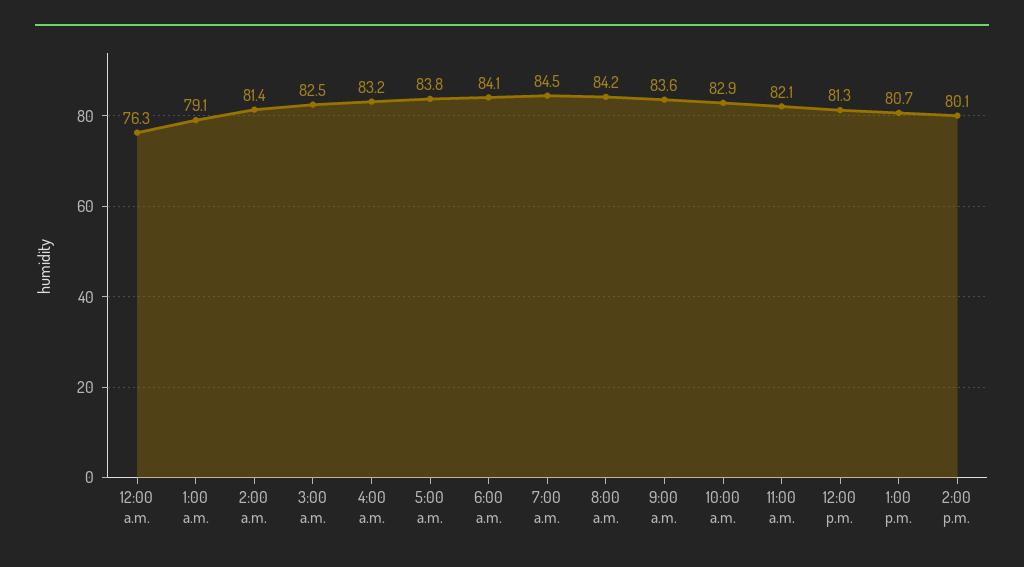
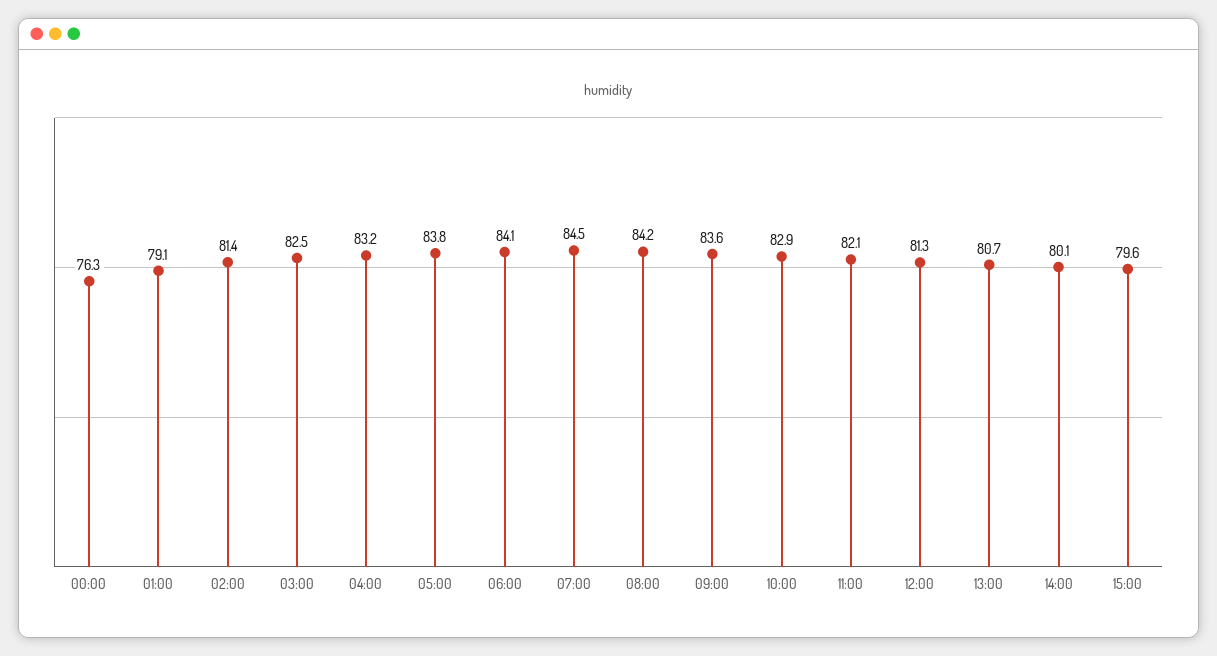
15:00: none -> 79.6

